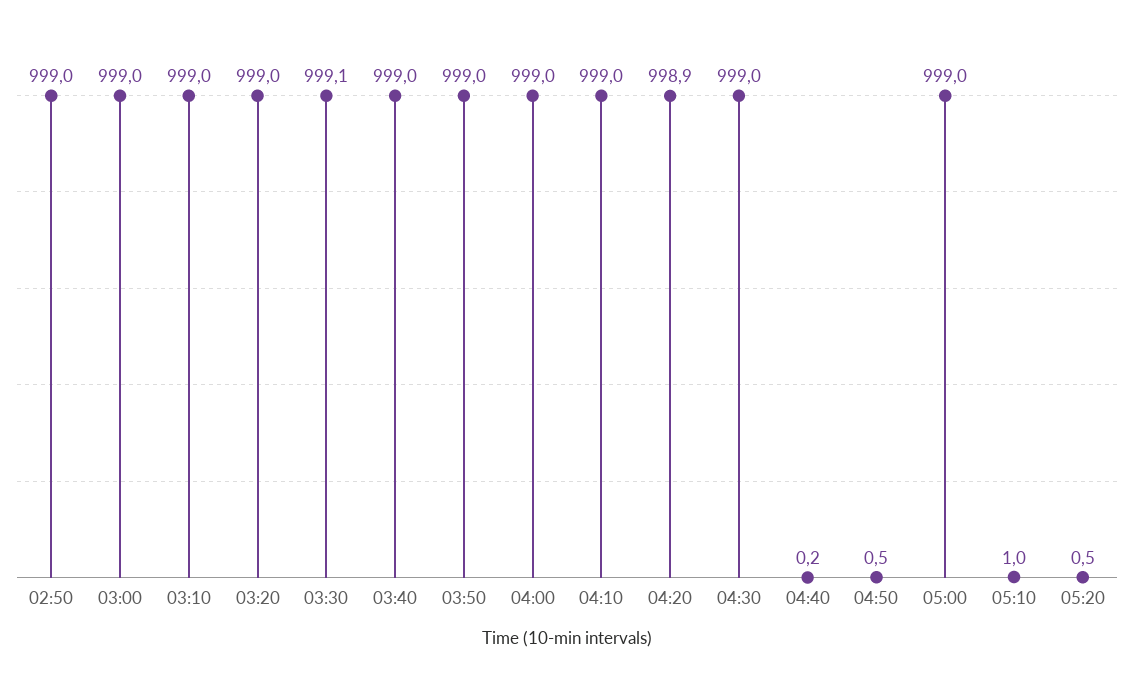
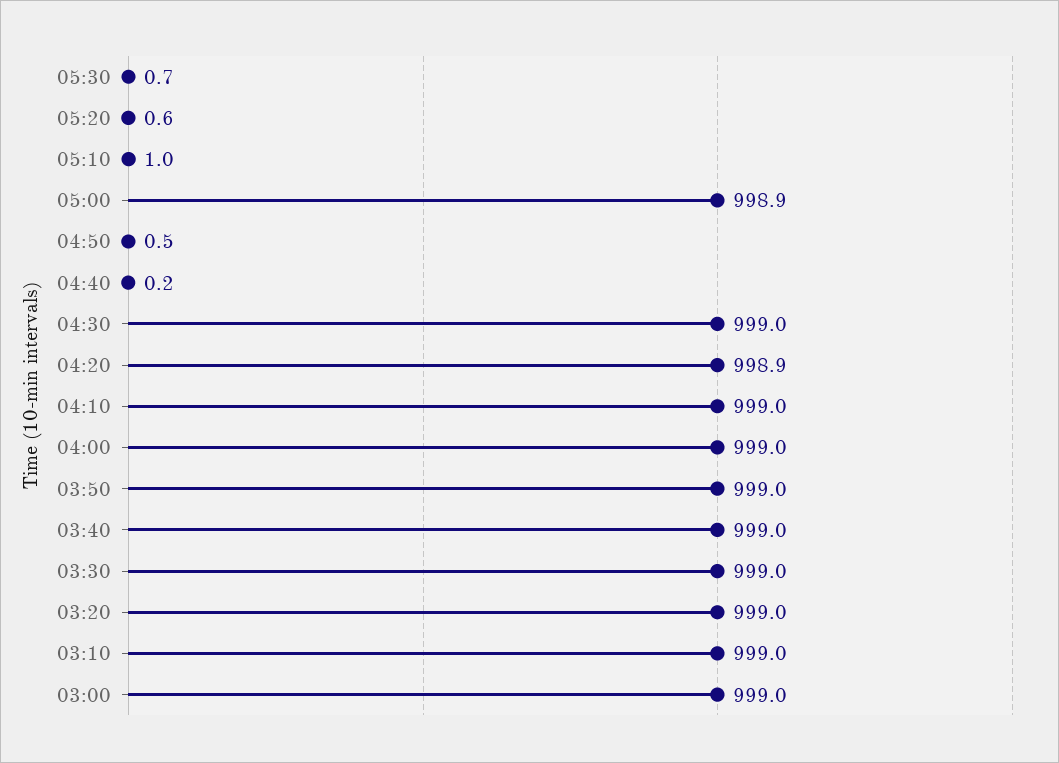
02:50: 999 -> none
03:30: 999.1 -> 999
05:00: 999 -> 998.9
05:20: 0.5 -> 0.6
05:30: none -> 0.7

